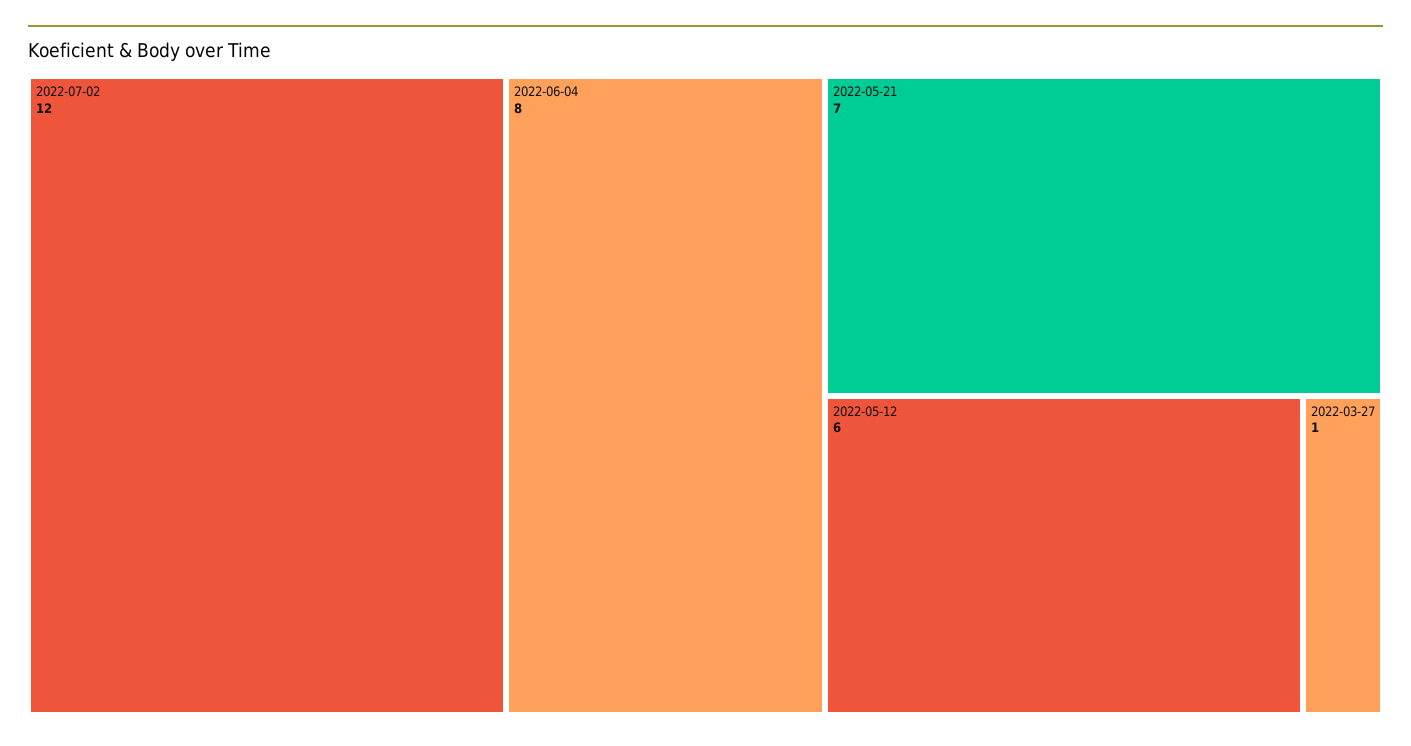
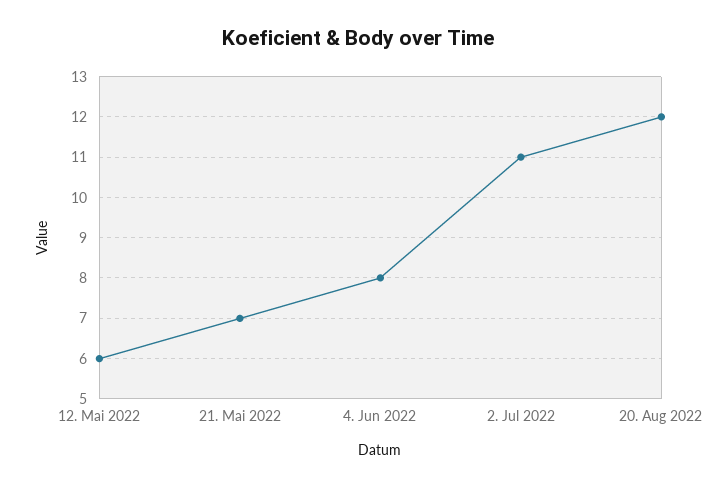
2022-07-02: 12 -> 11
2022-03-27: 1 -> none
20. Aug 2022: none -> 12

